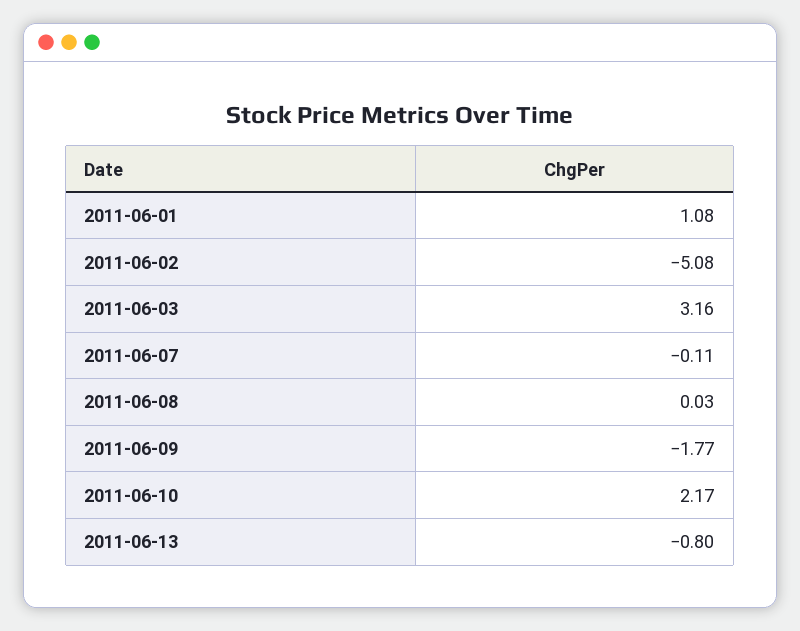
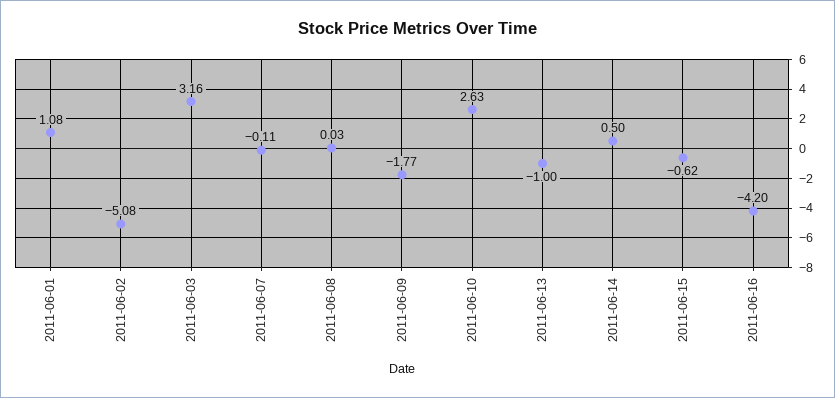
2011-06-10: 2.17 -> 2.63
2011-06-13: -0.8 -> -1
2011-06-14: none -> 0.5
2011-06-15: none -> -0.62
2011-06-16: none -> -4.2

